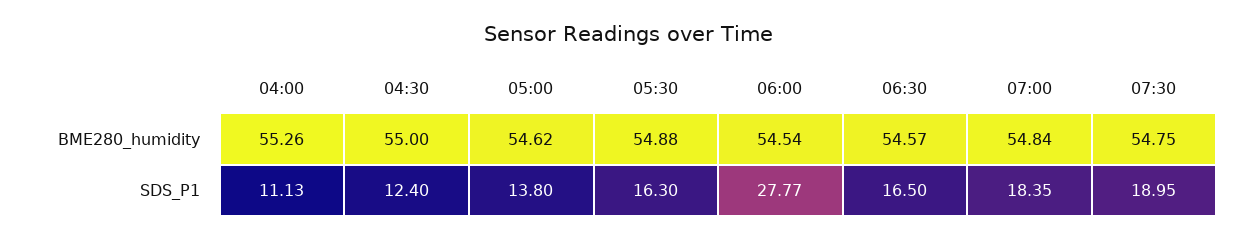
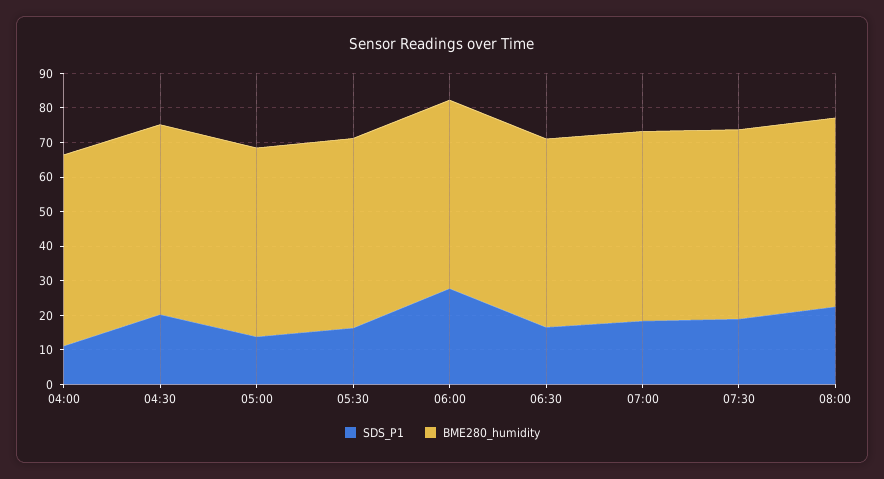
SDS_P1, 04:30: 12.4 -> 20
SDS_P1, 08:00: none -> 22.5
BME280_humidity, 08:00: none -> 55

